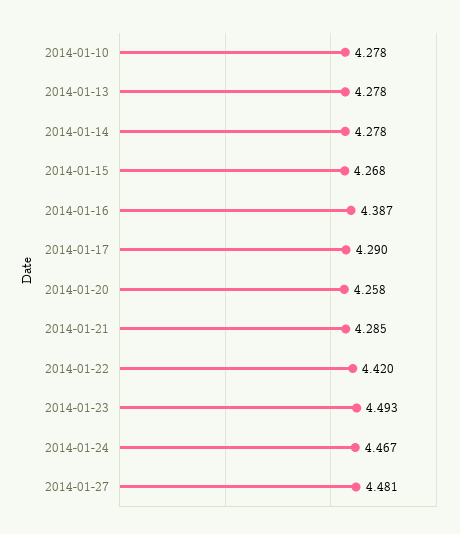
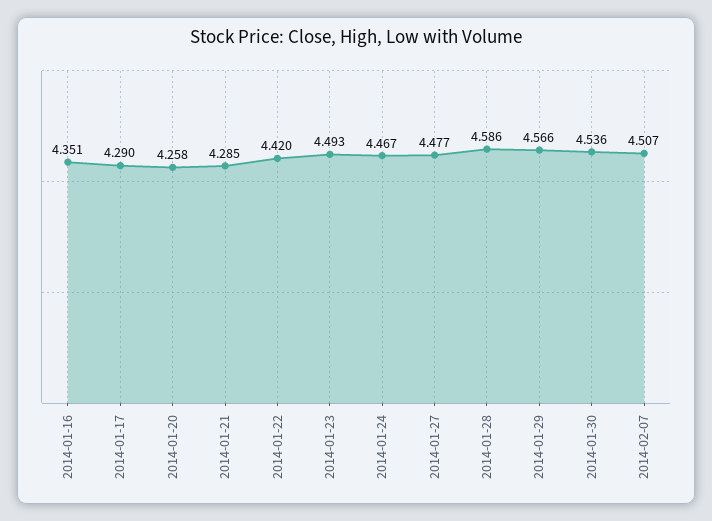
2014-01-10: 4.278 -> none
2014-01-13: 4.278 -> none
2014-01-14: 4.278 -> none
2014-01-15: 4.268 -> none
2014-01-16: 4.387 -> 4.351
2014-01-27: 4.481 -> 4.477
2014-01-28: none -> 4.586
2014-01-29: none -> 4.566
2014-01-30: none -> 4.536
2014-02-07: none -> 4.507

